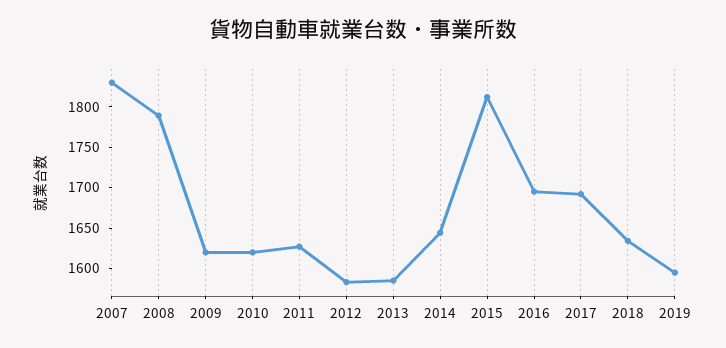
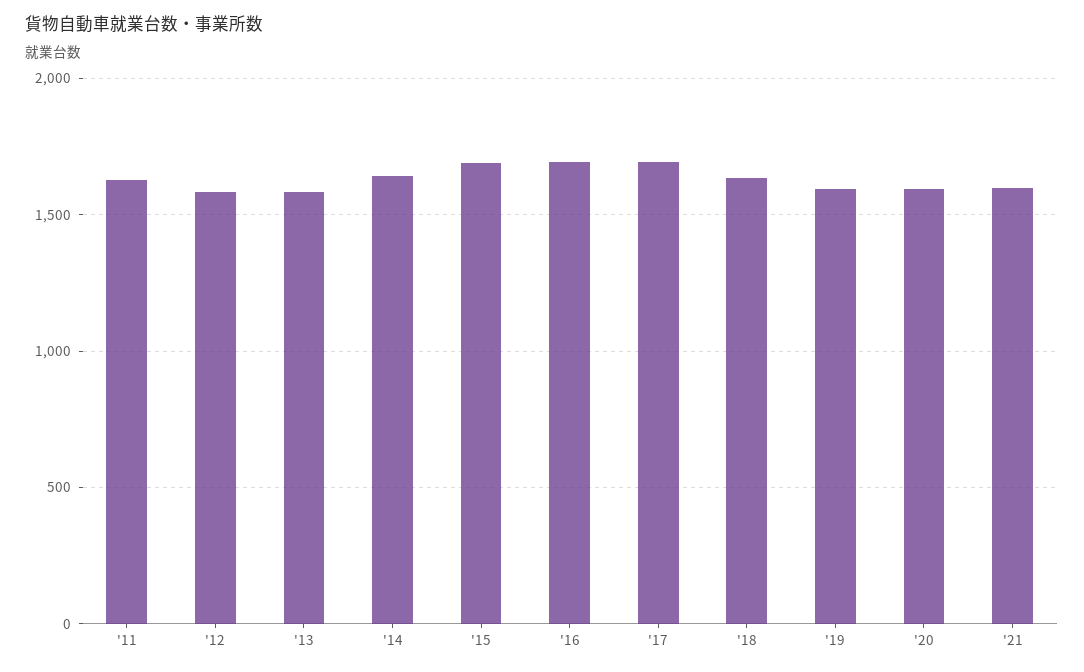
2007: 1830 -> none
2008: 1790 -> none
2009: 1620 -> none
2010: 1620 -> none
2015: 1810 -> 1700
'20: none -> 1600
'21: none -> 1600

